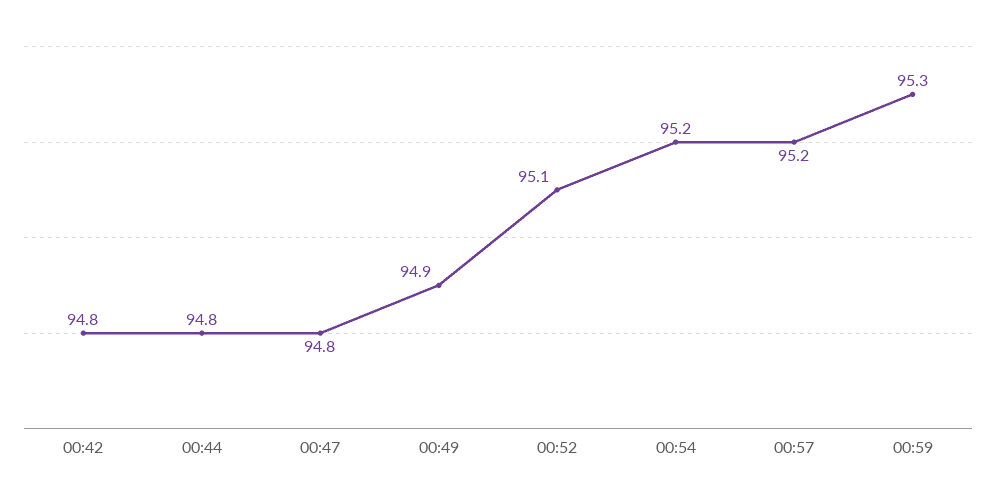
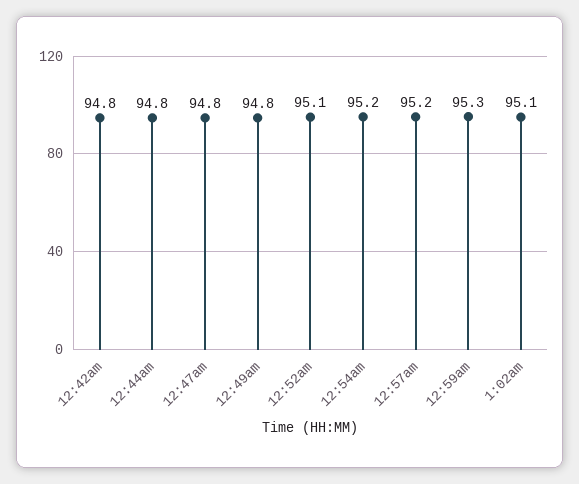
00:49: 94.9 -> 94.8
1:02am: none -> 95.1

